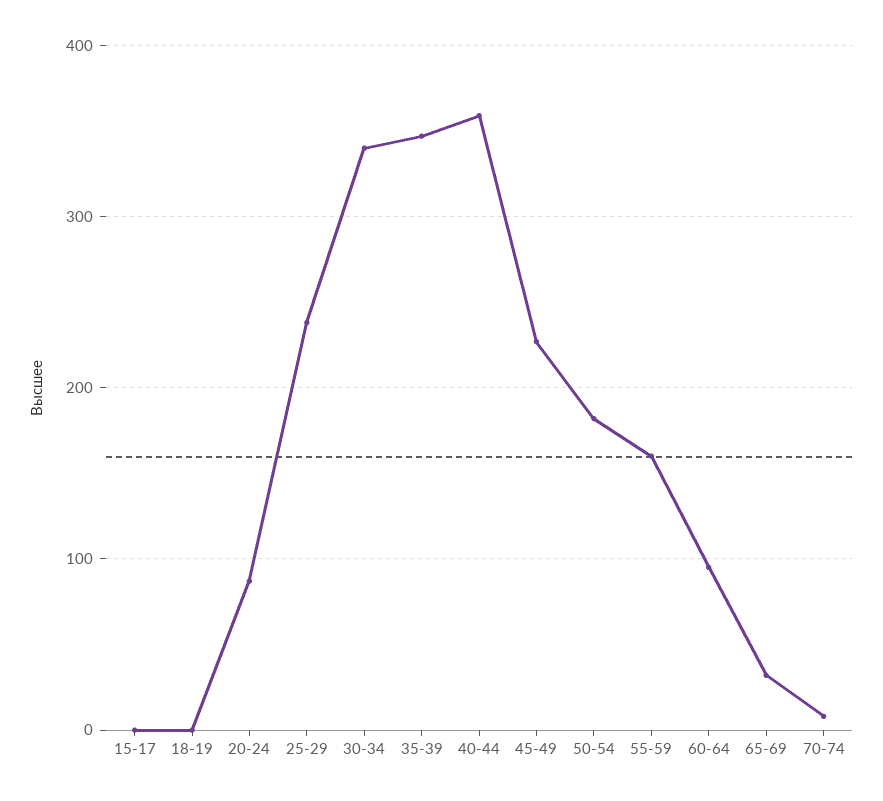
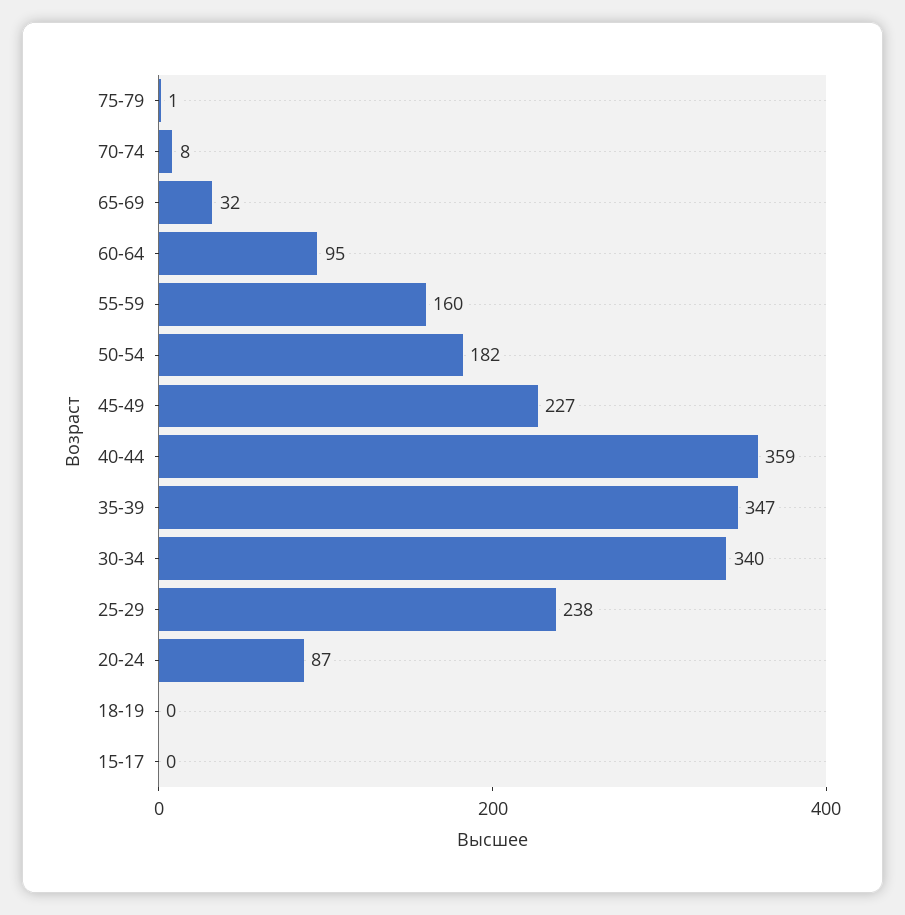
75-79: none -> 1

